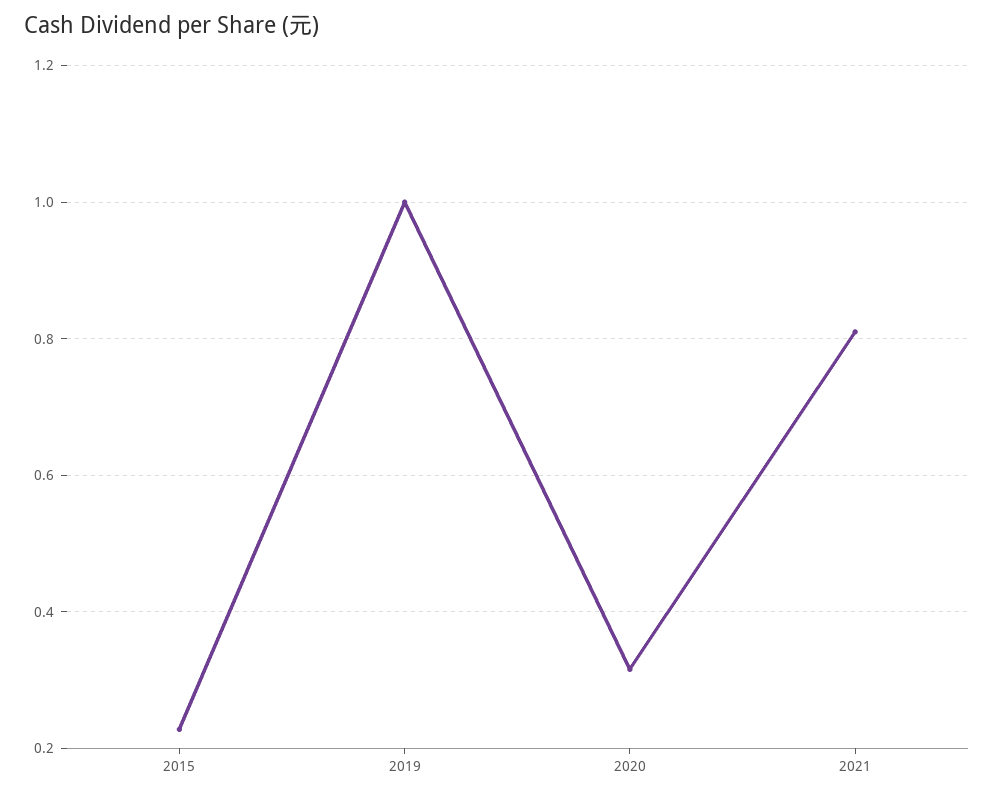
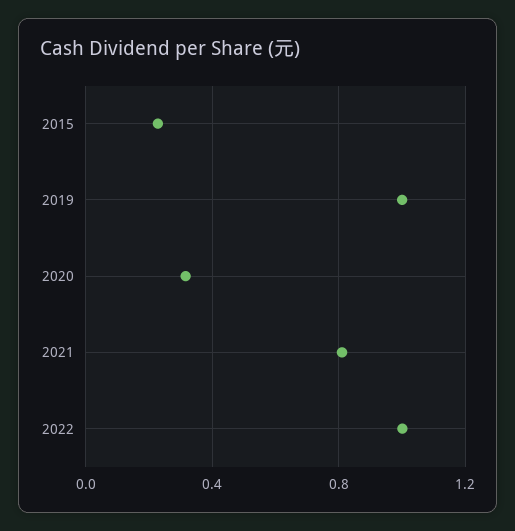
2022: none -> 1

